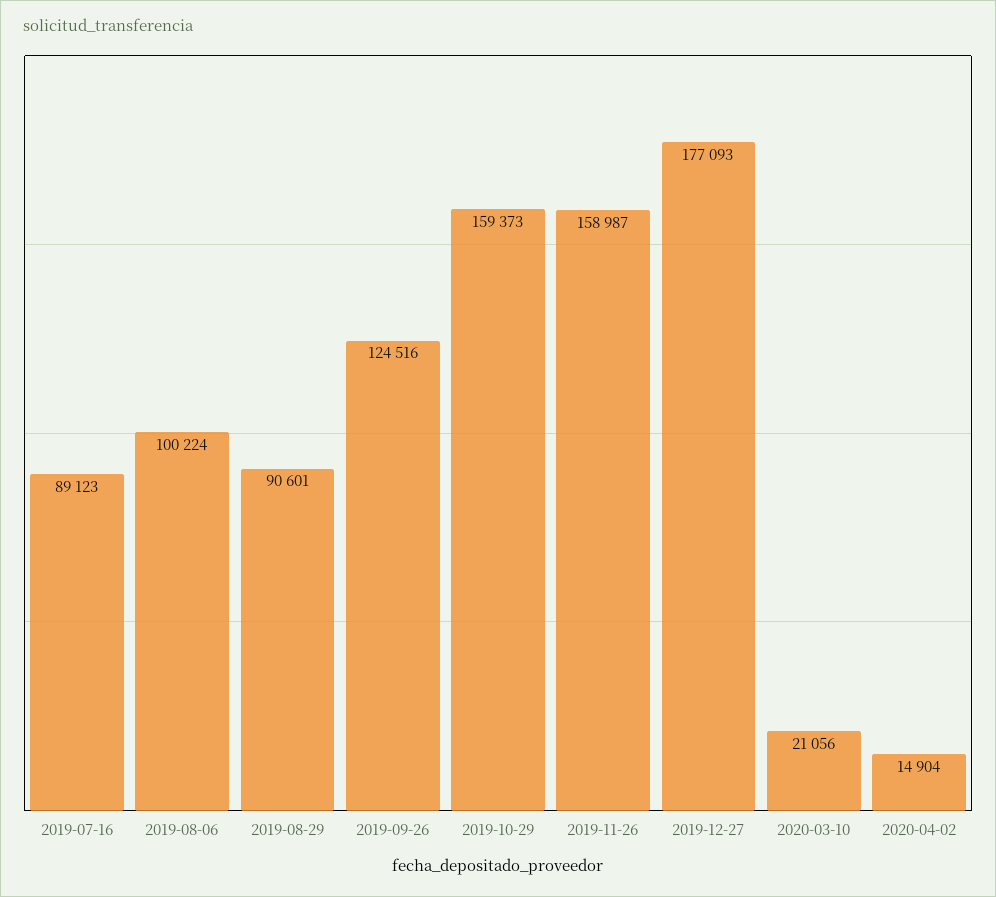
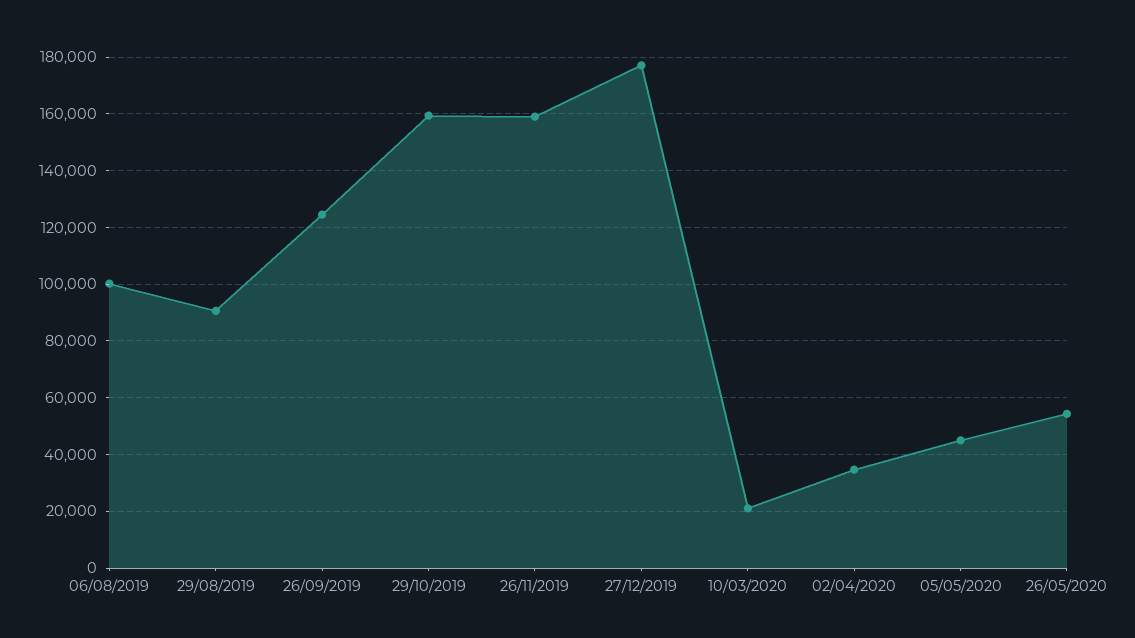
2019-07-16: 89123 -> none
2020-04-02: 14904 -> 35000
05/05/2020: none -> 45000
26/05/2020: none -> 55000

